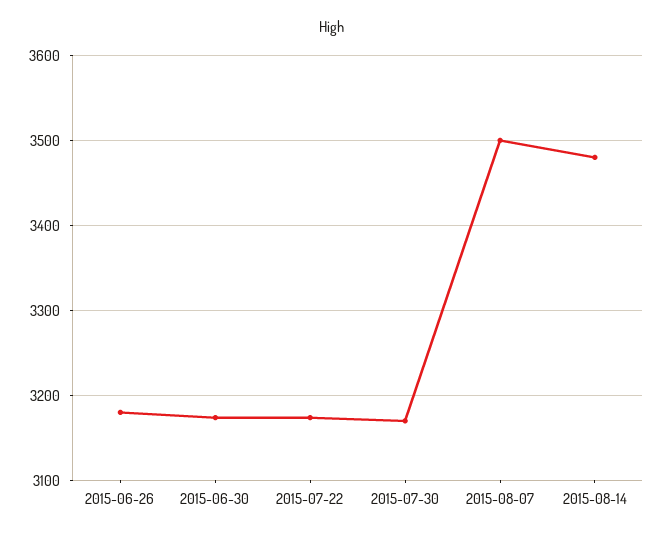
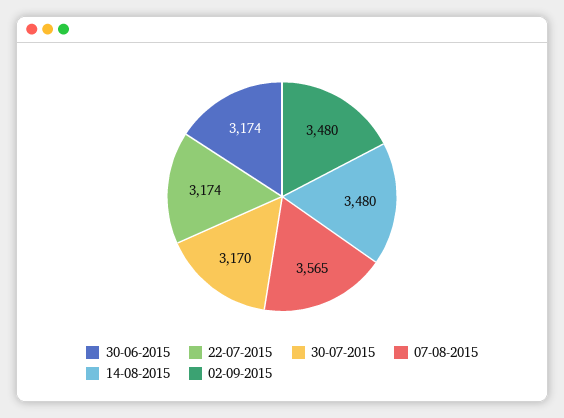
2015-06-26: 3180 -> none
2015-08-07: 3500 -> 3565
02-09-2015: none -> 3480

